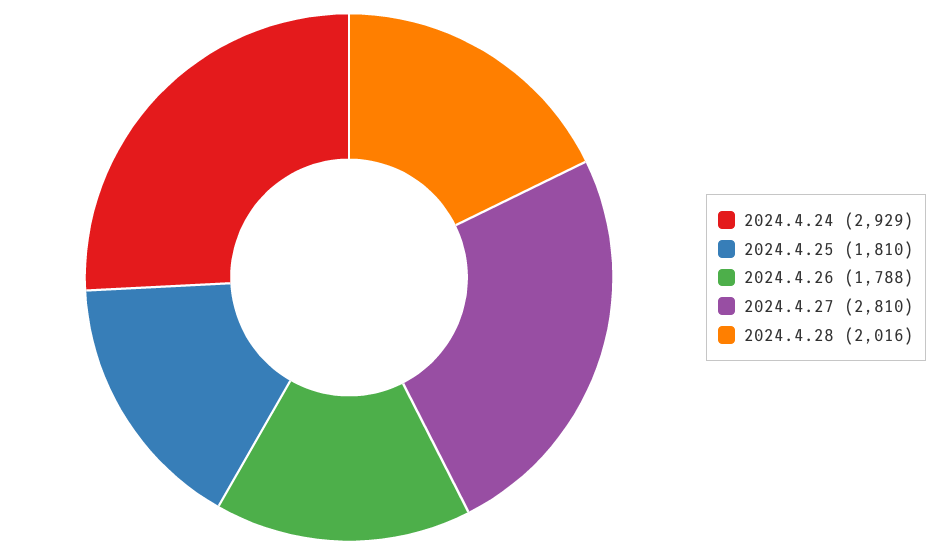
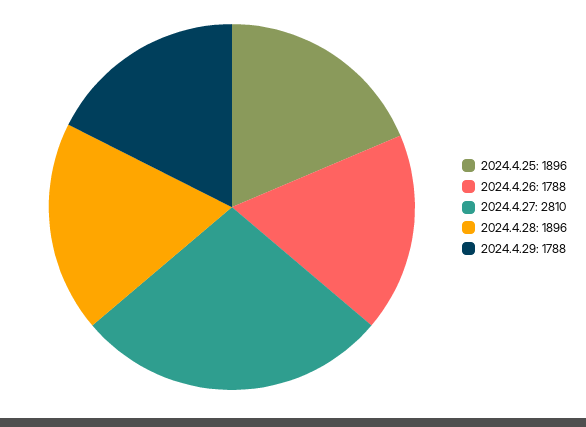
2024.4.24: 2929 -> none
2024.4.25: 1810 -> 1896
2024.4.28: 2016 -> 1896
2024.4.29: none -> 1788

